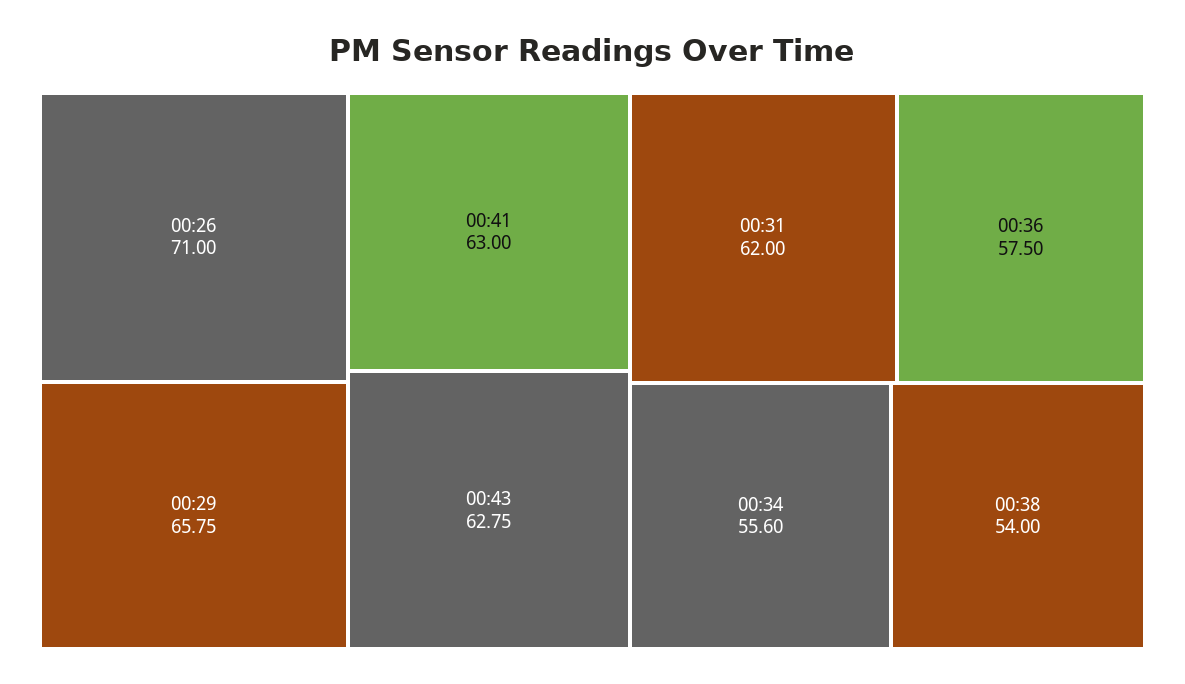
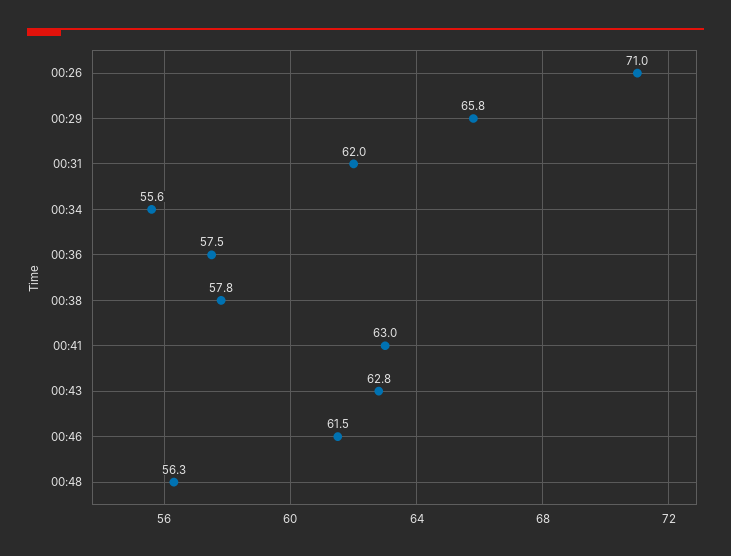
00:38: 54 -> 57.8
00:46: none -> 61.5
00:48: none -> 56.3

